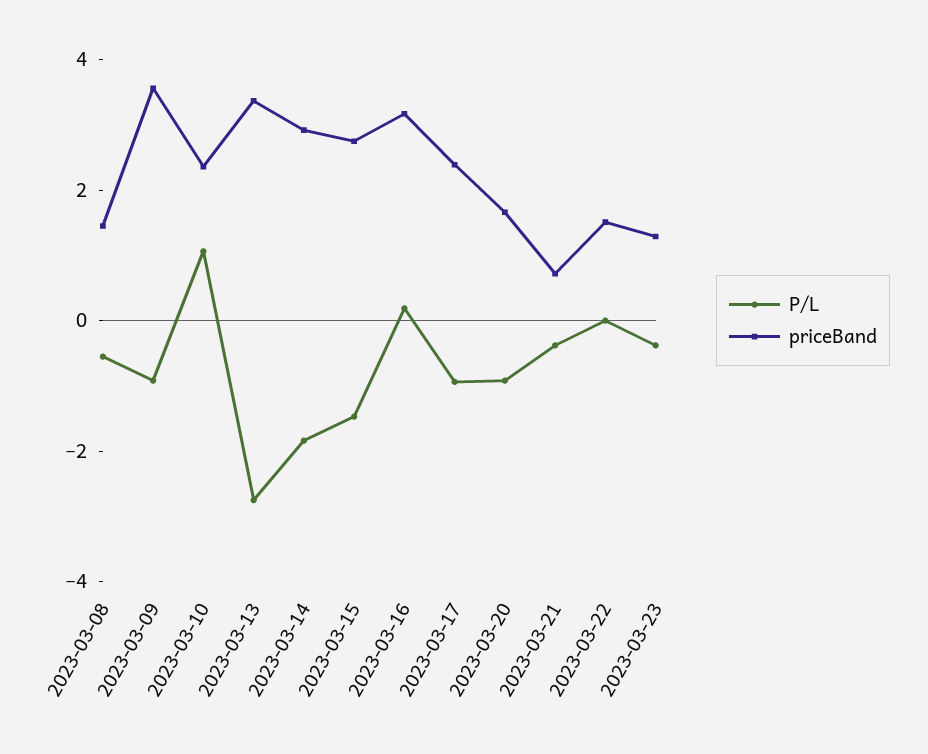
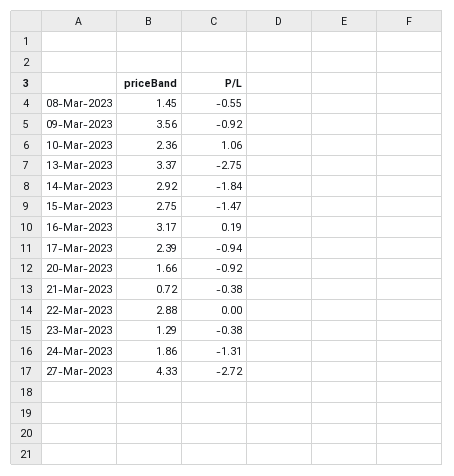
priceBand, 2023-03-22: 1.5 -> 2.88
priceBand, 24-Mar-2023: none -> 1.86
P/L, 24-Mar-2023: none -> -1.31
priceBand, 27-Mar-2023: none -> 4.33
P/L, 27-Mar-2023: none -> -2.72

